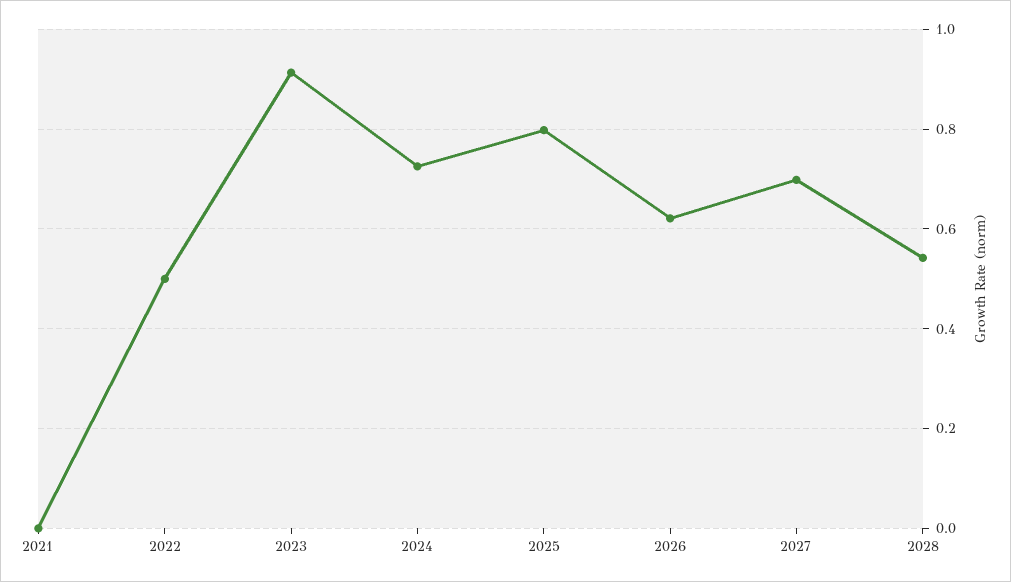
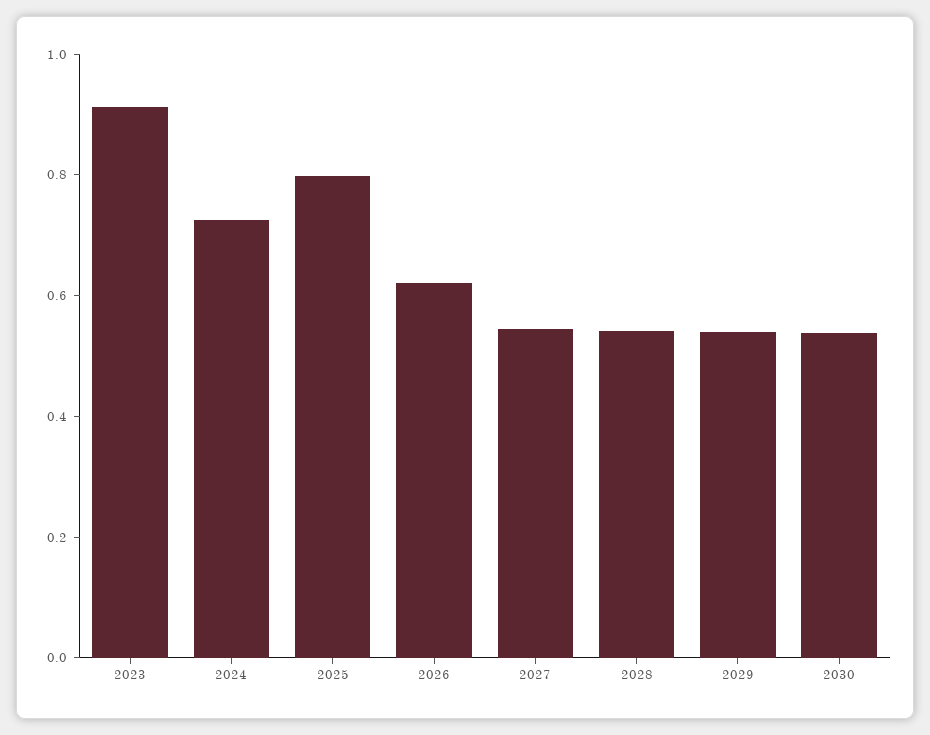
2021: 0 -> none
2022: 0.5 -> none
2027: 0.7 -> 0.55
2029: none -> 0.55
2030: none -> 0.55

